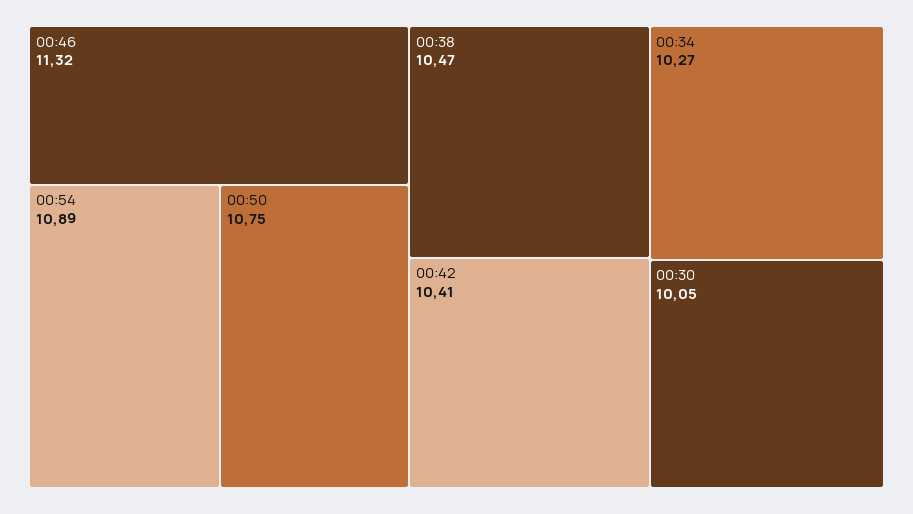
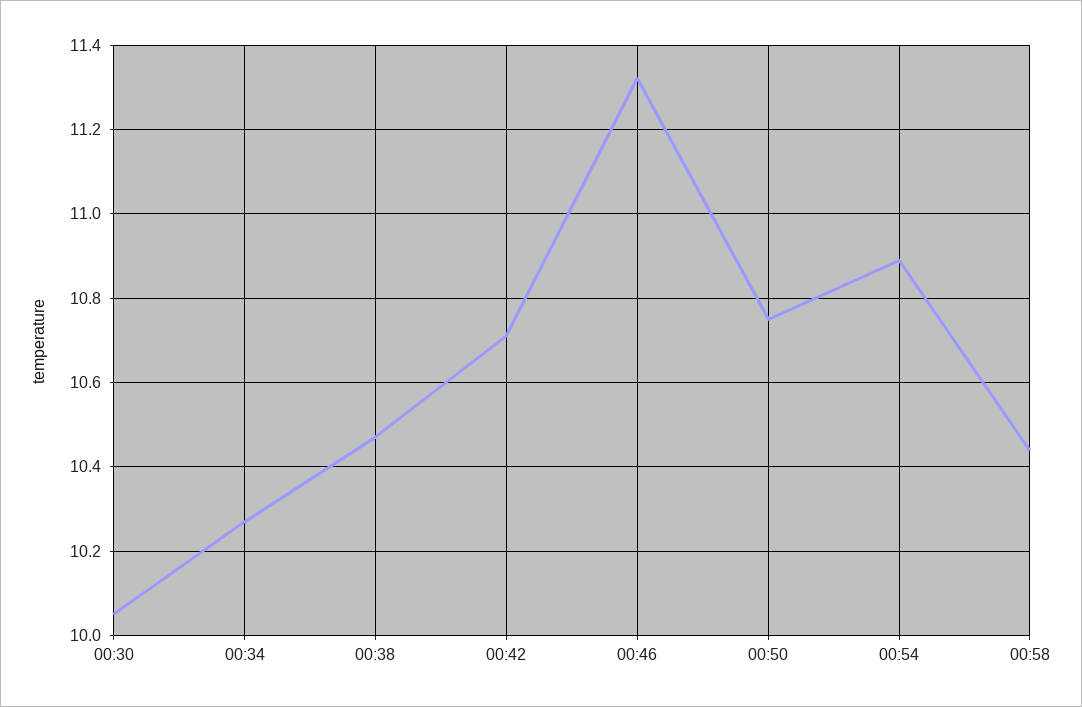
00:42: 10.41 -> 10.7
00:58: none -> 10.45

